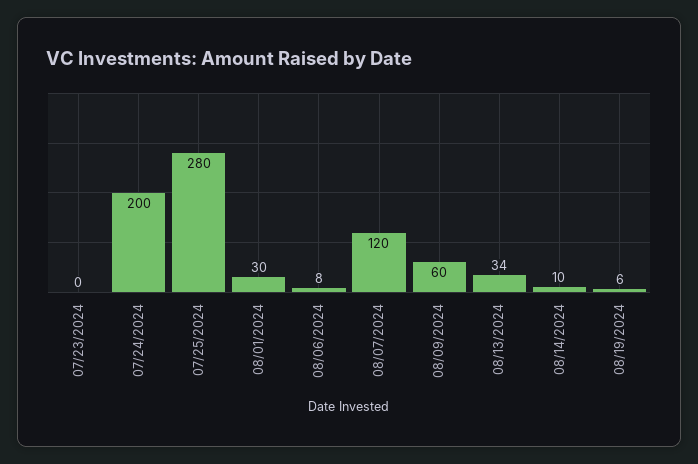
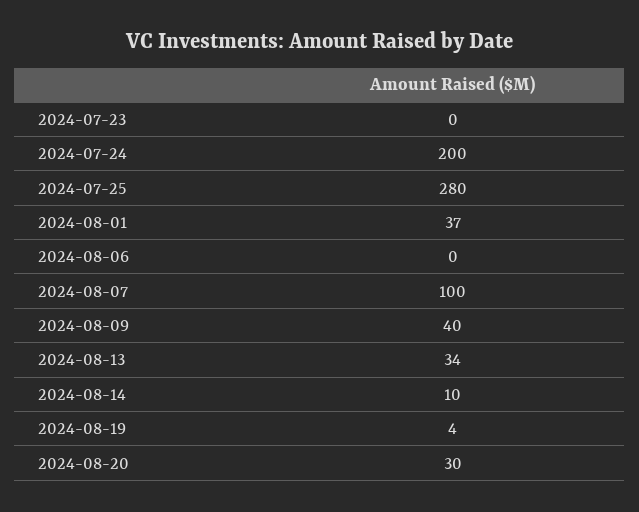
08/01/2024: 30 -> 37
08/06/2024: 8 -> 0
08/07/2024: 120 -> 100
08/09/2024: 60 -> 40
08/19/2024: 6 -> 4
2024-08-20: none -> 30

